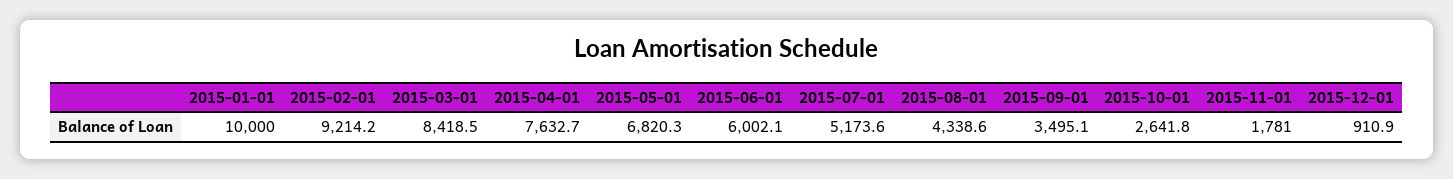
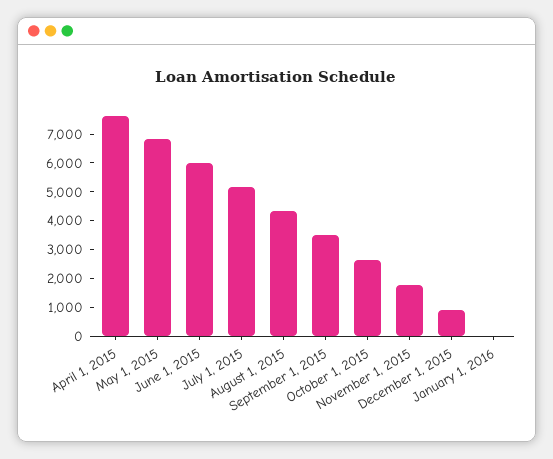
2015-01-01: 10000 -> none
2015-02-01: 9214.2 -> none
2015-03-01: 8418.5 -> none
January 1, 2016: none -> 0

